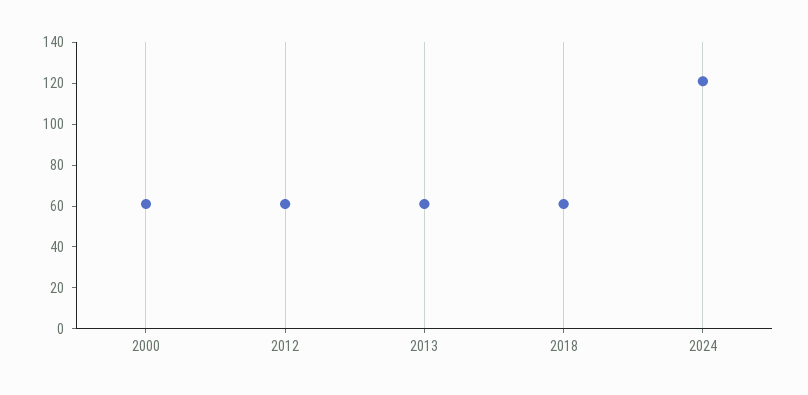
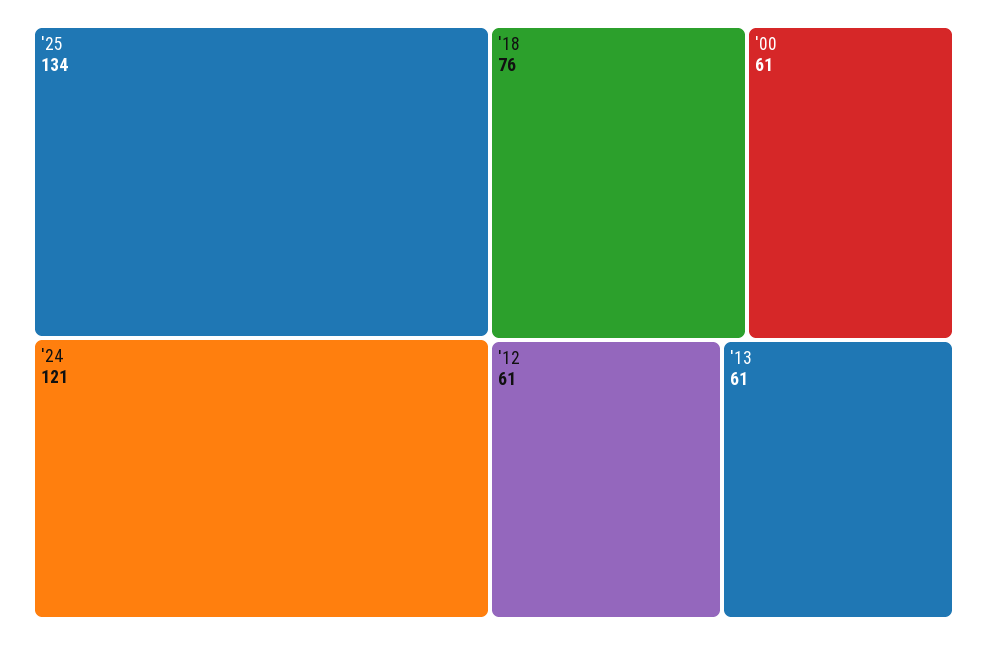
2018: 60 -> 76
'25: none -> 134

